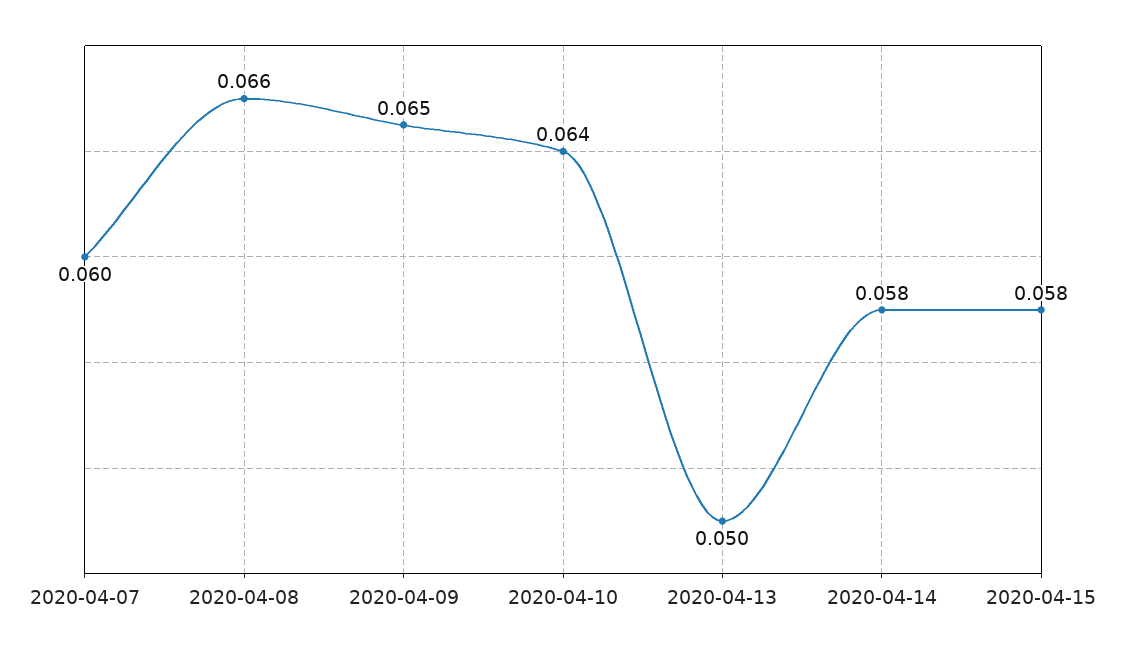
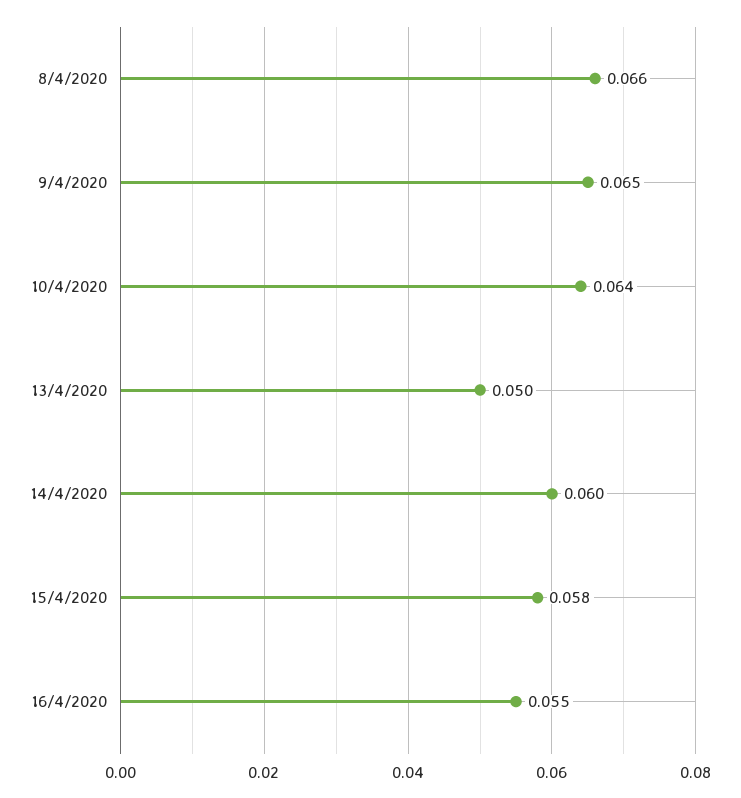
2020-04-07: 0.06 -> none
2020-04-14: 0.058 -> 0.06
16/4/2020: none -> 0.055

